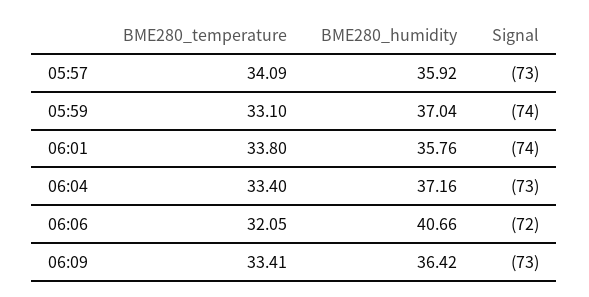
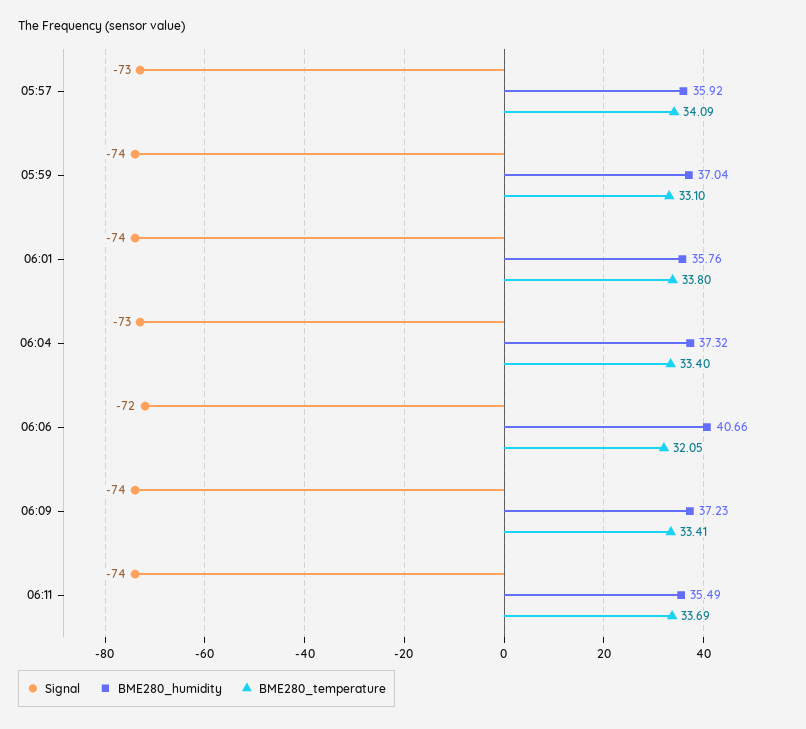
BME280_humidity, 06:04: 37.16 -> 37.32
BME280_humidity, 06:09: 36.42 -> 37.23
Signal, 06:09: -73 -> -74
Signal, 06:11: none -> -74
BME280_humidity, 06:11: none -> 35.49
BME280_temperature, 06:11: none -> 33.69

